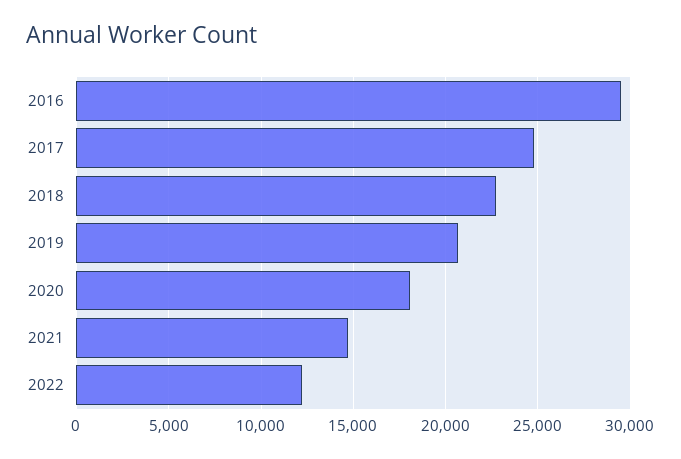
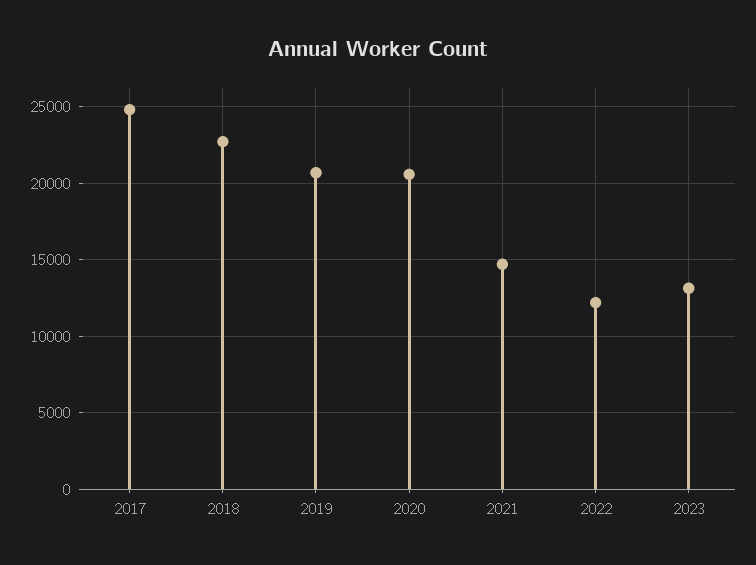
2016: 29500 -> none
2020: 18000 -> 20500
2023: none -> 13000

